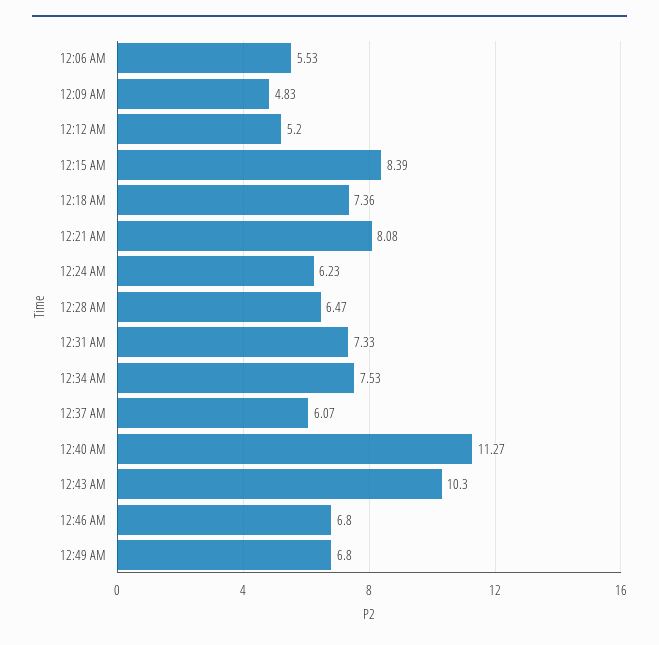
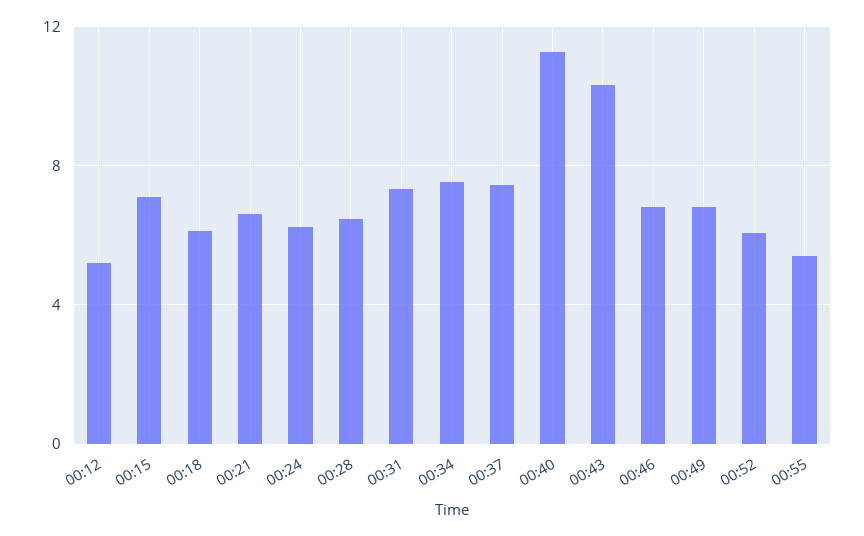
12:06 AM: 5.53 -> none
12:09 AM: 4.83 -> none
12:15 AM: 8.39 -> 7
12:18 AM: 7.36 -> 6
12:21 AM: 8.08 -> 6.5
12:37 AM: 6.07 -> 7.5
00:52: none -> 6
00:55: none -> 5.5

